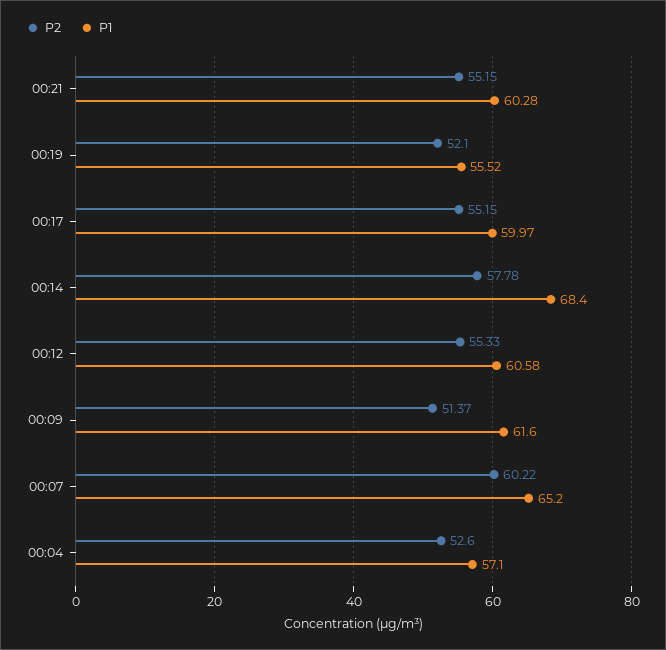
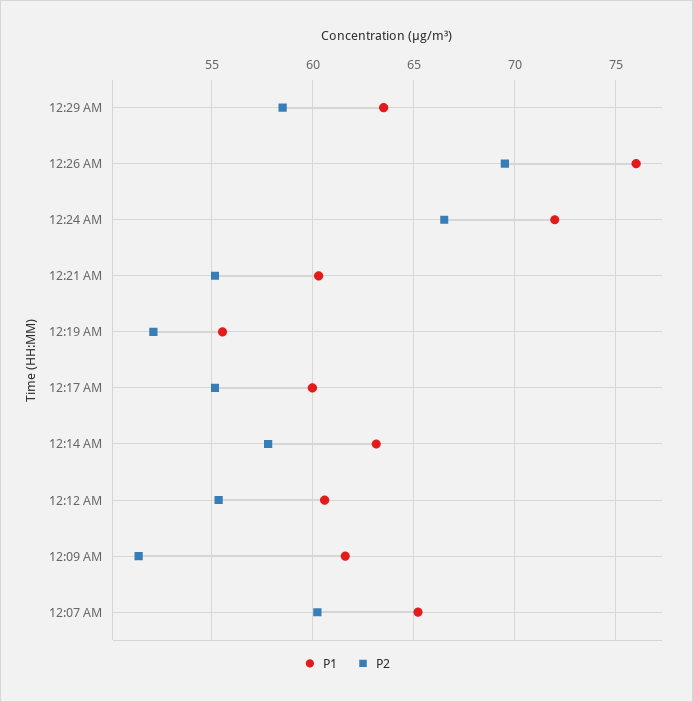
P1, 00:14: 68.4 -> 63
P2, 00:04: 52.6 -> none
P1, 00:04: 57.1 -> none
P1, 12:29 AM: none -> 63.5
P2, 12:29 AM: none -> 58.5
P1, 12:26 AM: none -> 76
P2, 12:26 AM: none -> 69.5
P1, 12:24 AM: none -> 72
P2, 12:24 AM: none -> 66.5

